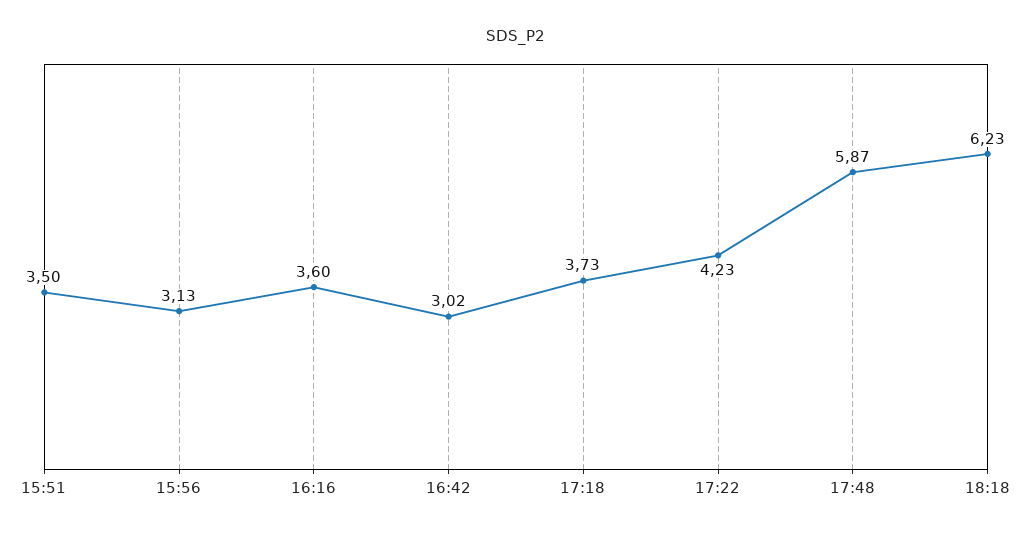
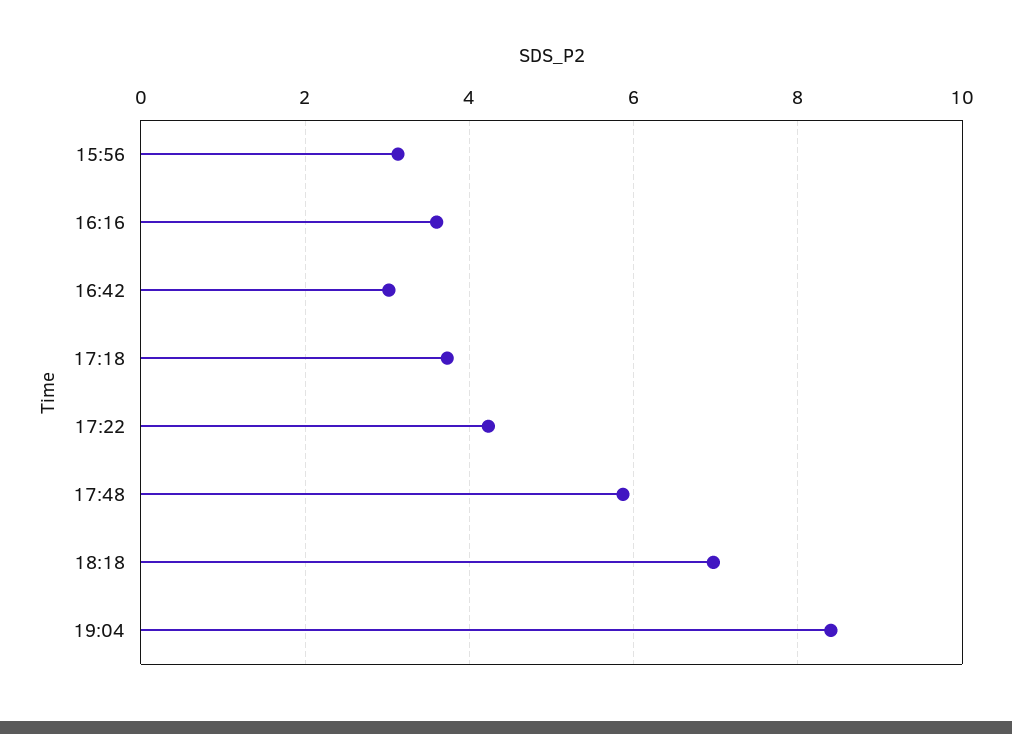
15:51: 3.5 -> none
18:18: 6.23 -> 7
19:04: none -> 8.4

